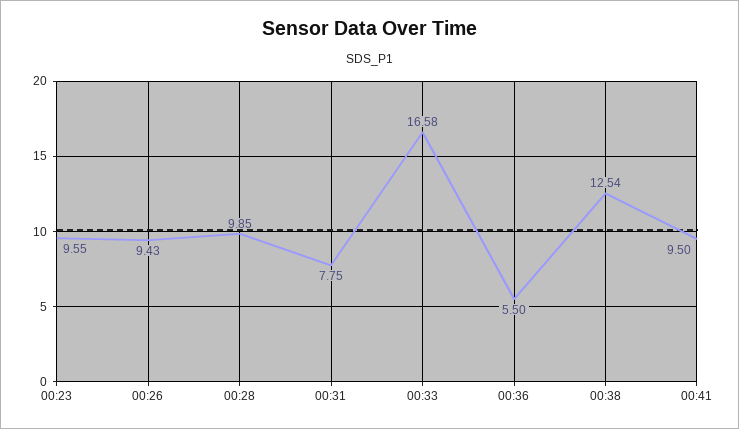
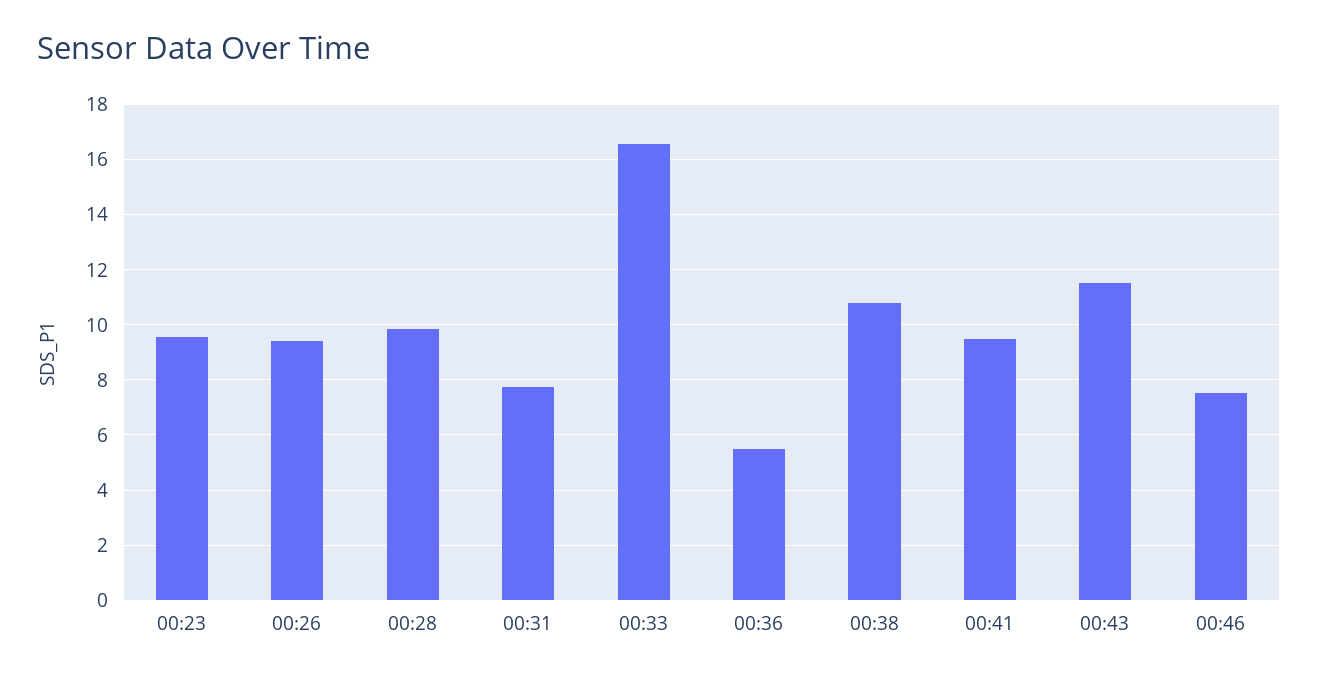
00:38: 12.54 -> 10.75
00:43: none -> 11.5
00:46: none -> 7.5

